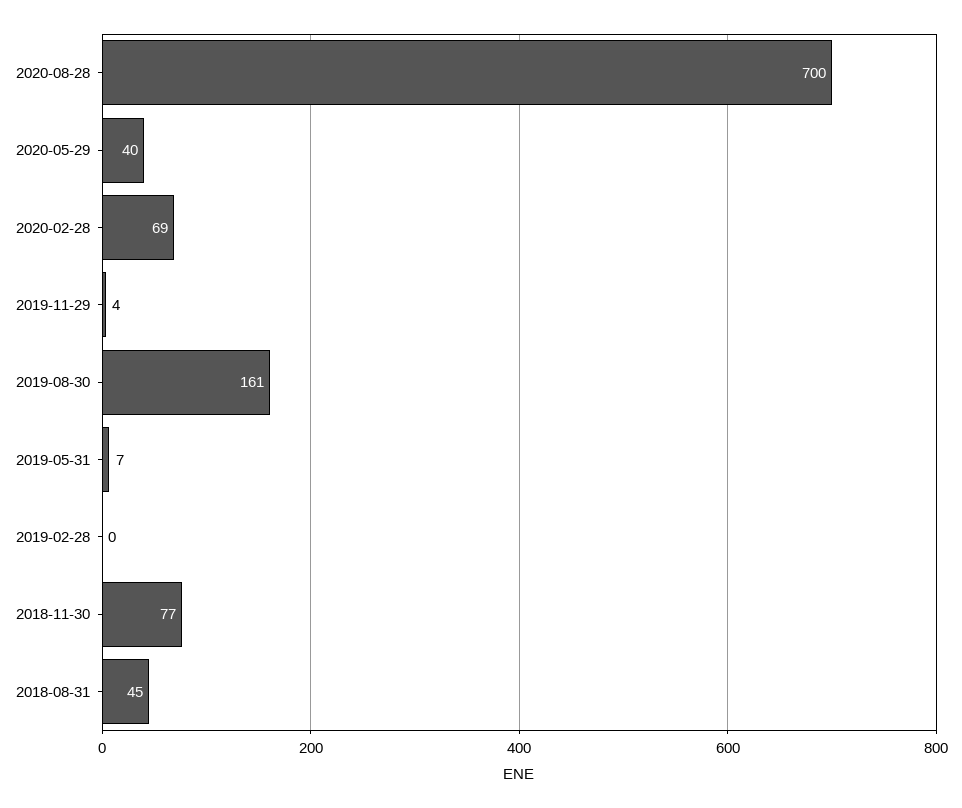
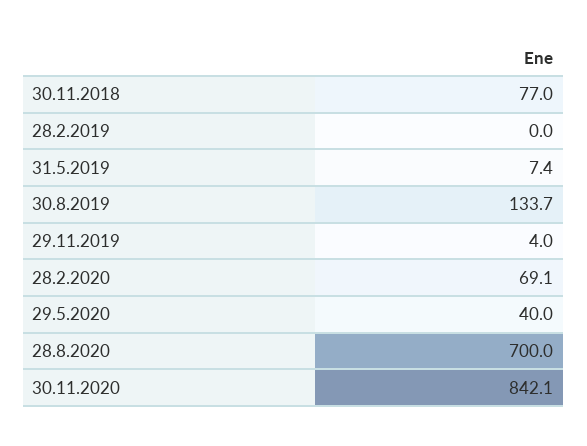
2019-08-30: 161 -> 133.7
2018-08-31: 45 -> none
30.11.2020: none -> 842.1

